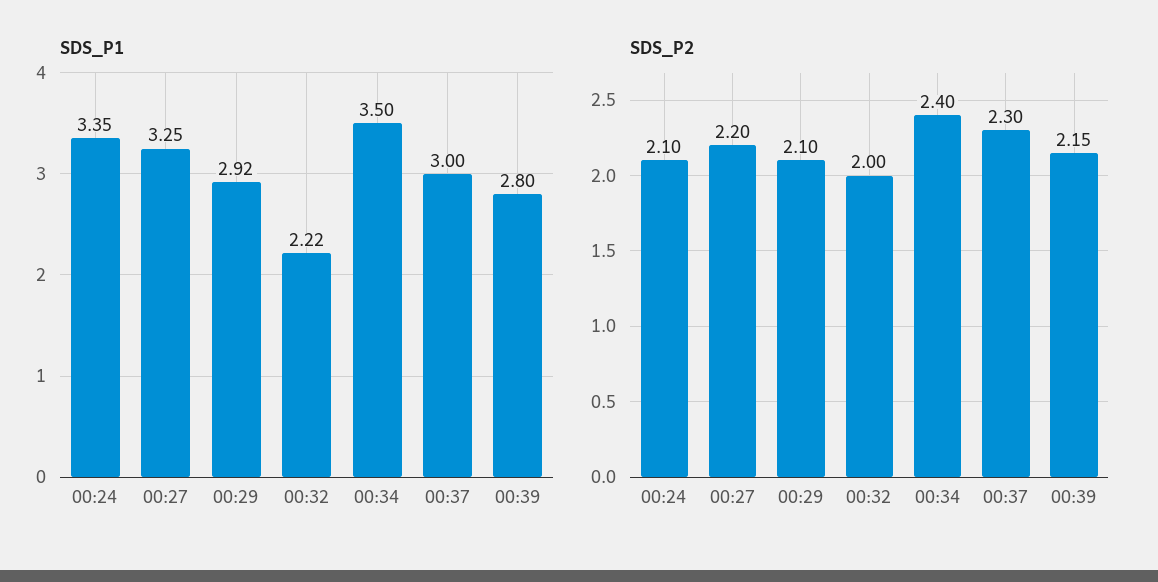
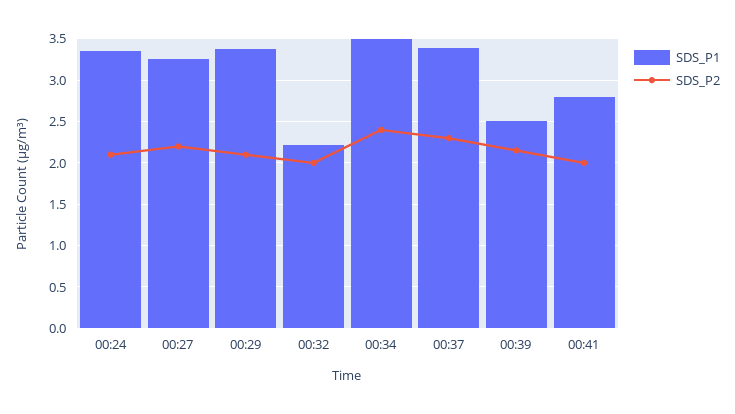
SDS_P1, 00:29: 2.92 -> 3.4
SDS_P1, 00:37: 3 -> 3.4
SDS_P1, 00:39: 2.8 -> 2.5
SDS_P1, 00:41: none -> 2.8
SDS_P2, 00:41: none -> 2

